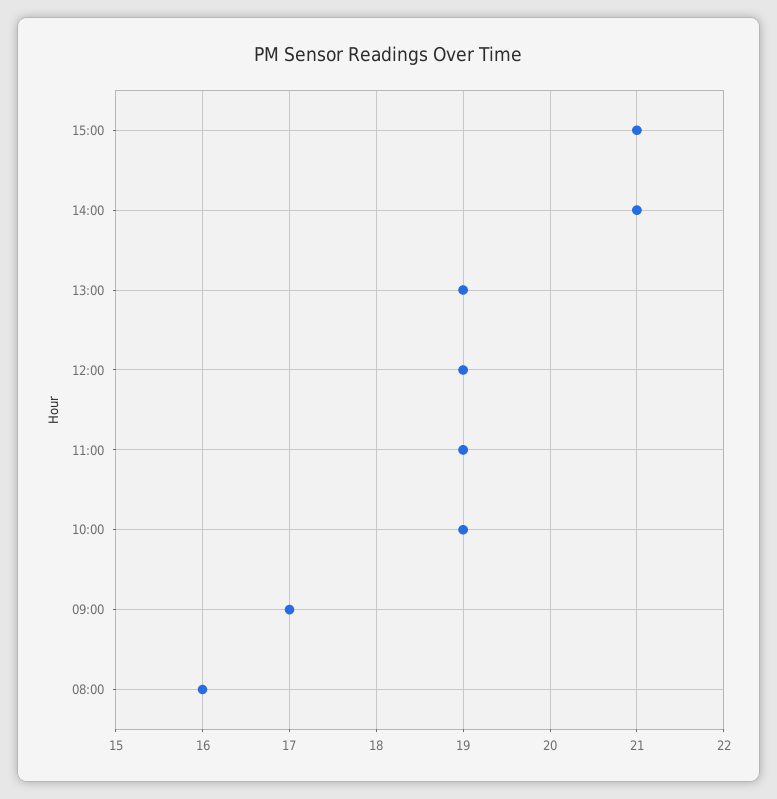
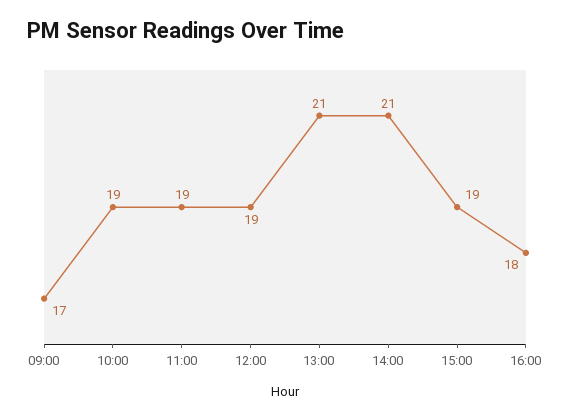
15:00: 21 -> 19
13:00: 19 -> 21
08:00: 16 -> none
16:00: none -> 18

